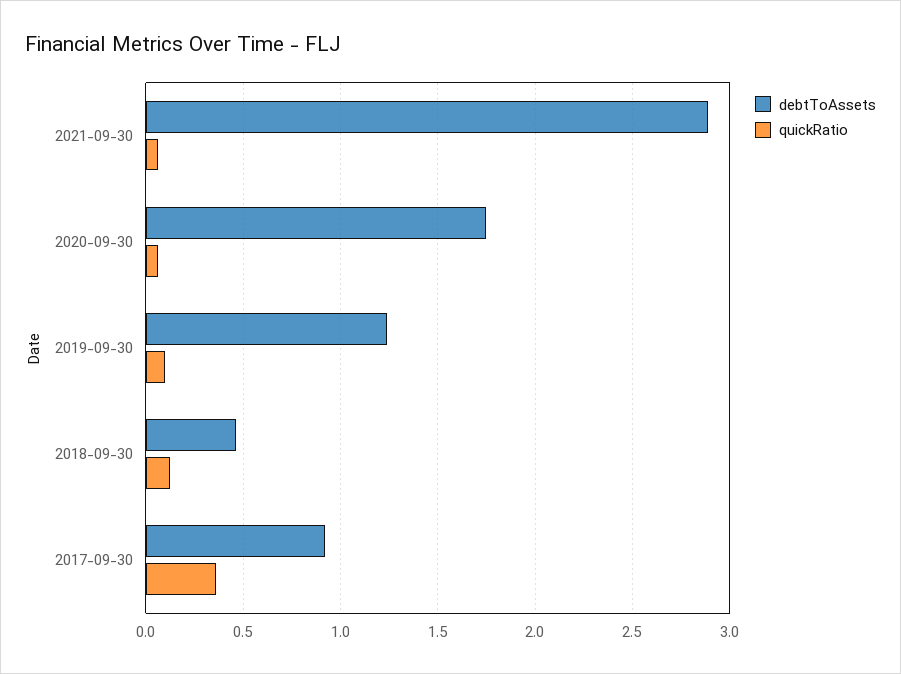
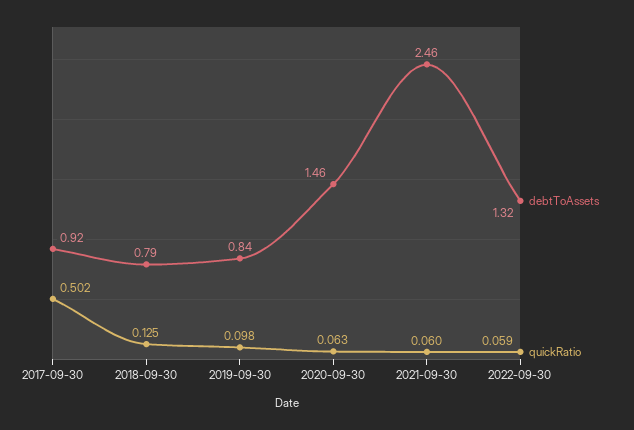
debtToAssets, 2021-09-30: 2.9 -> 2.46
debtToAssets, 2020-09-30: 1.75 -> 1.46
debtToAssets, 2019-09-30: 1.25 -> 0.84
debtToAssets, 2018-09-30: 0.45 -> 0.79
quickRatio, 2017-09-30: 0.35 -> 0.502
debtToAssets, 2022-09-30: none -> 1.32
quickRatio, 2022-09-30: none -> 0.059

